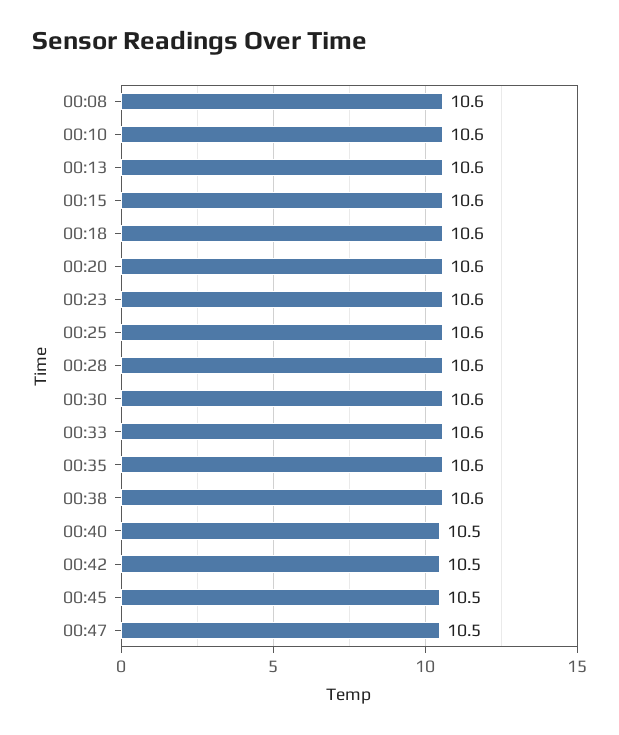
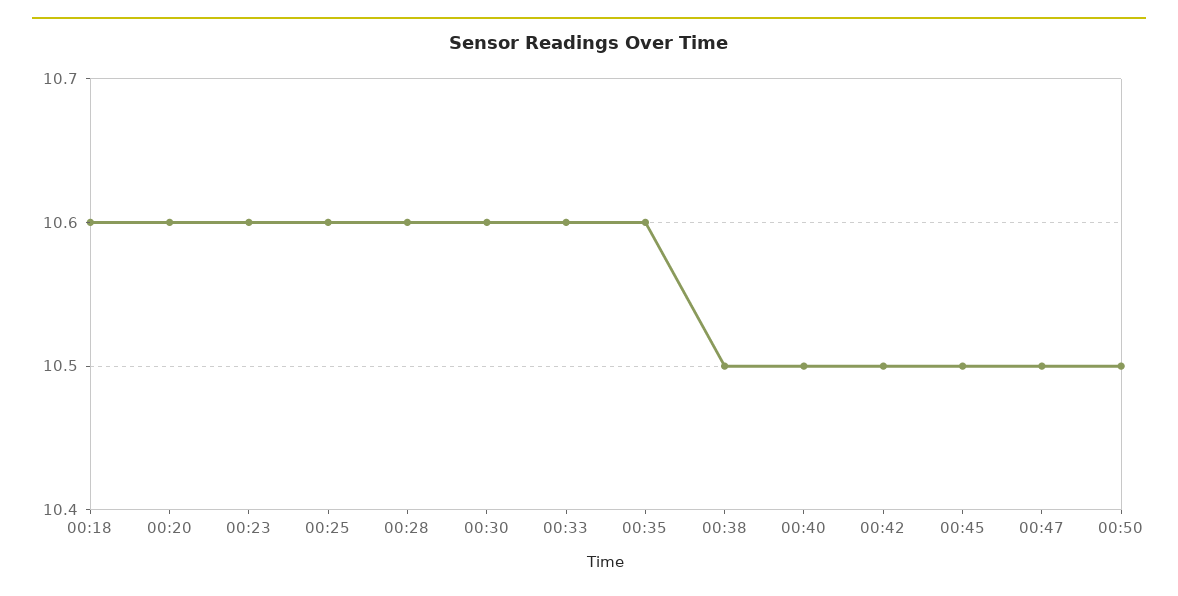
00:08: 10.6 -> none
00:10: 10.6 -> none
00:13: 10.6 -> none
00:15: 10.6 -> none
00:38: 10.6 -> 10.5
00:50: none -> 10.5

